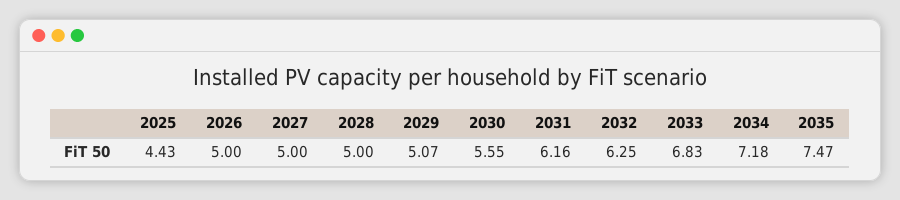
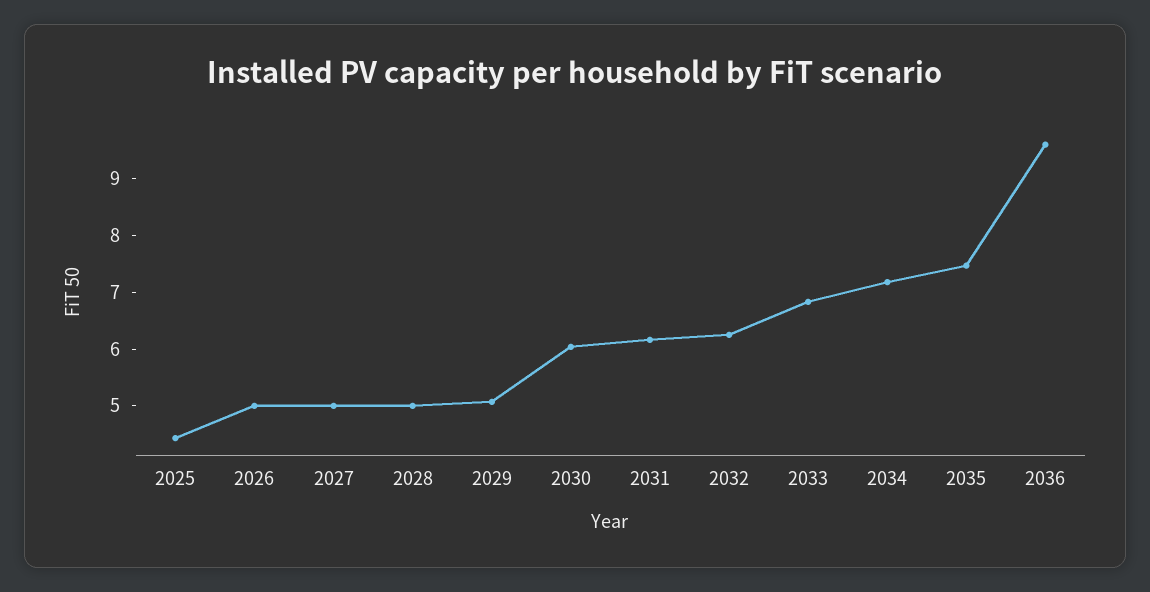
2030: 5.55 -> 6
2036: none -> 9.6

